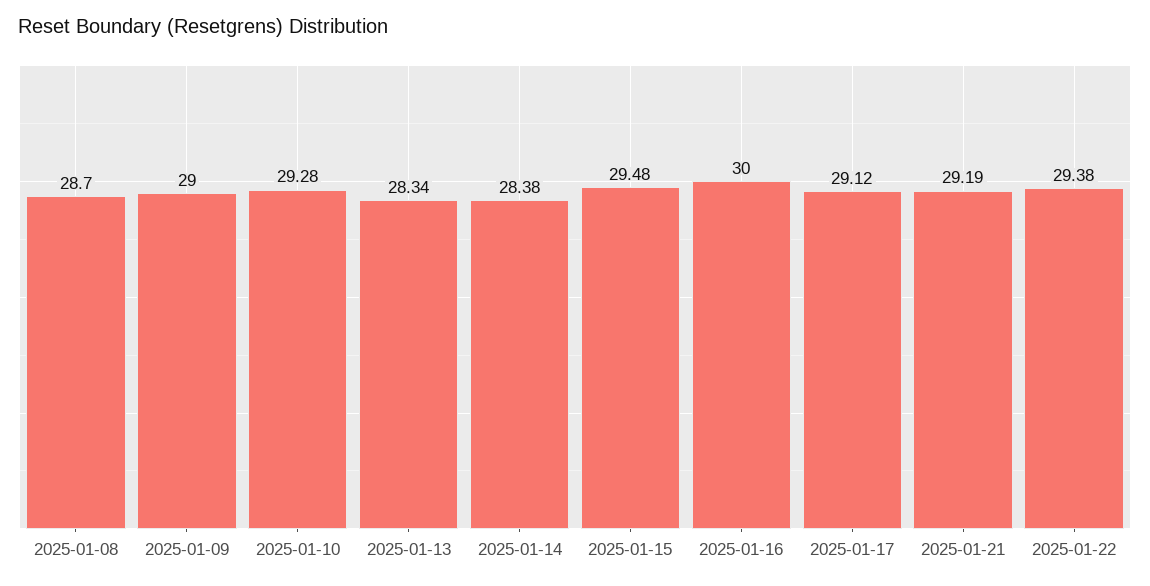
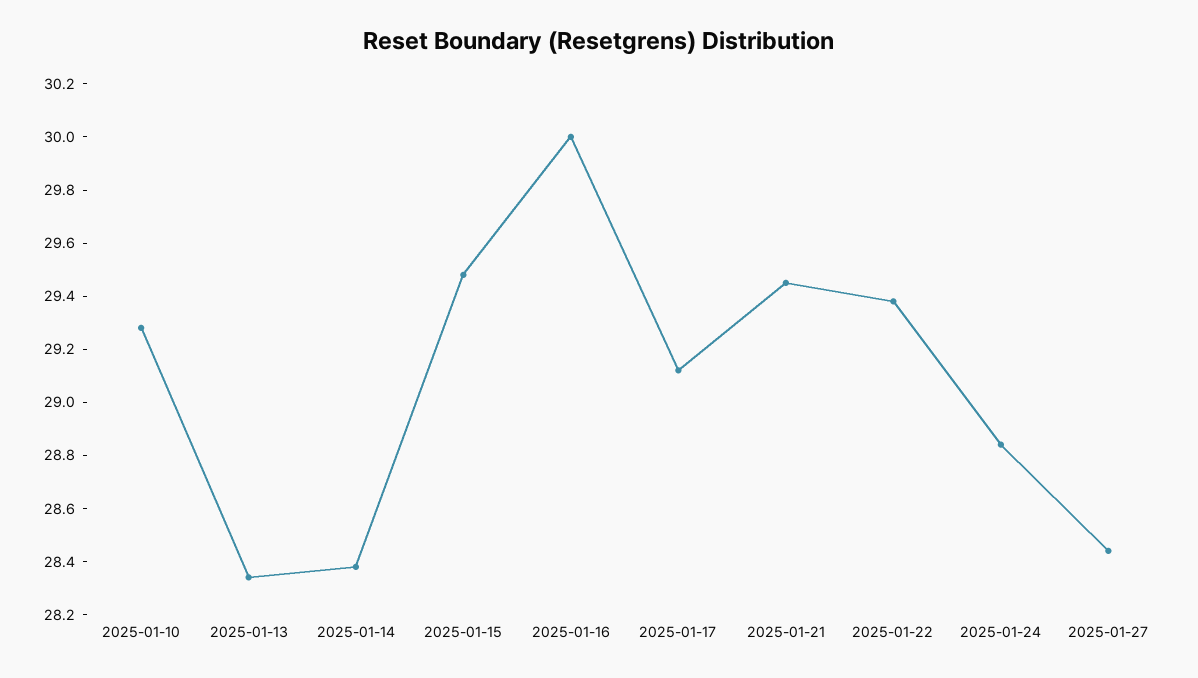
2025-01-08: 28.7 -> none
2025-01-09: 29 -> none
2025-01-21: 29.19 -> 29.45
2025-01-24: none -> 28.85
2025-01-27: none -> 28.45

